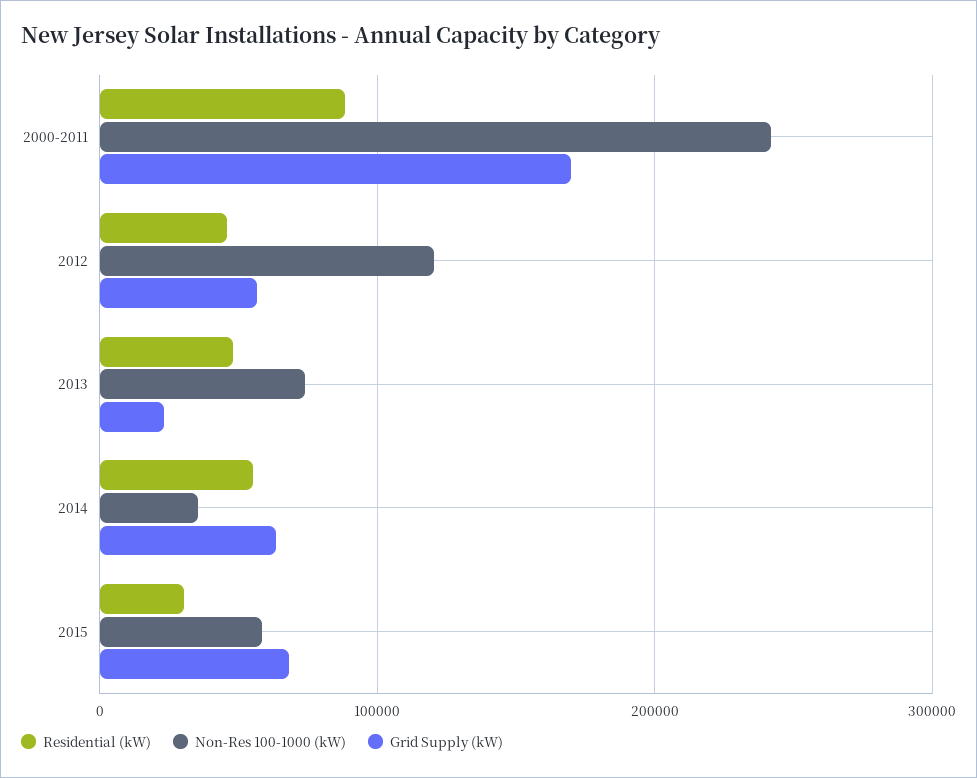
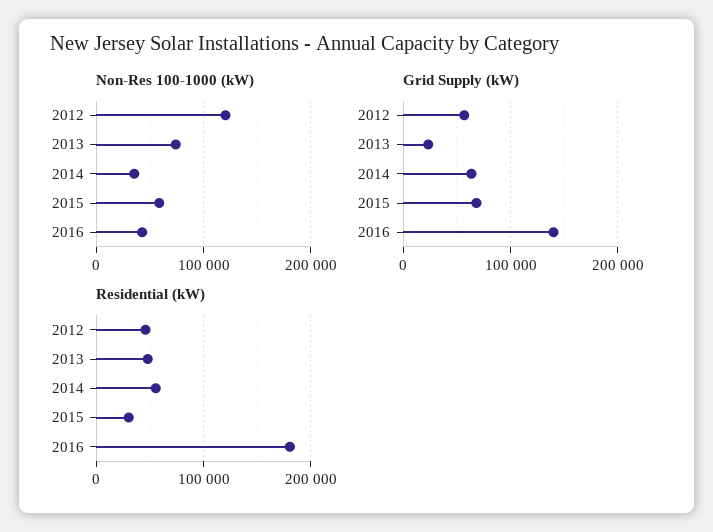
Residential (kW), 2000-2011: 90000 -> none
Non-Res 100-1000 (kW), 2000-2011: 240000 -> none
Grid Supply (kW), 2000-2011: 170000 -> none
Non-Res 100-1000 (kW), 2016: none -> 40000
Grid Supply (kW), 2016: none -> 140000
Residential (kW), 2016: none -> 180000

